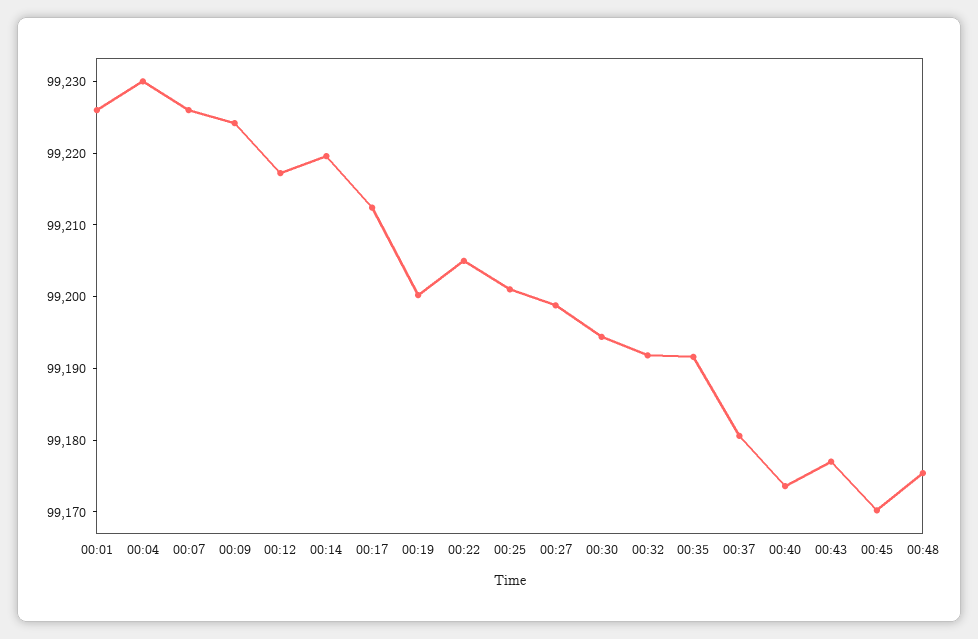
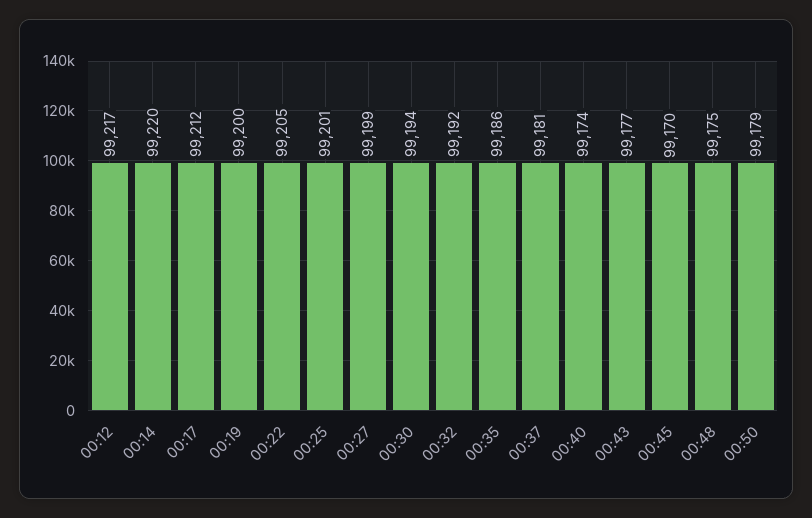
00:01: 99226 -> none
00:04: 99230 -> none
00:07: 99226 -> none
00:09: 99224 -> none
00:35: 99192 -> 99186
00:50: none -> 99179

